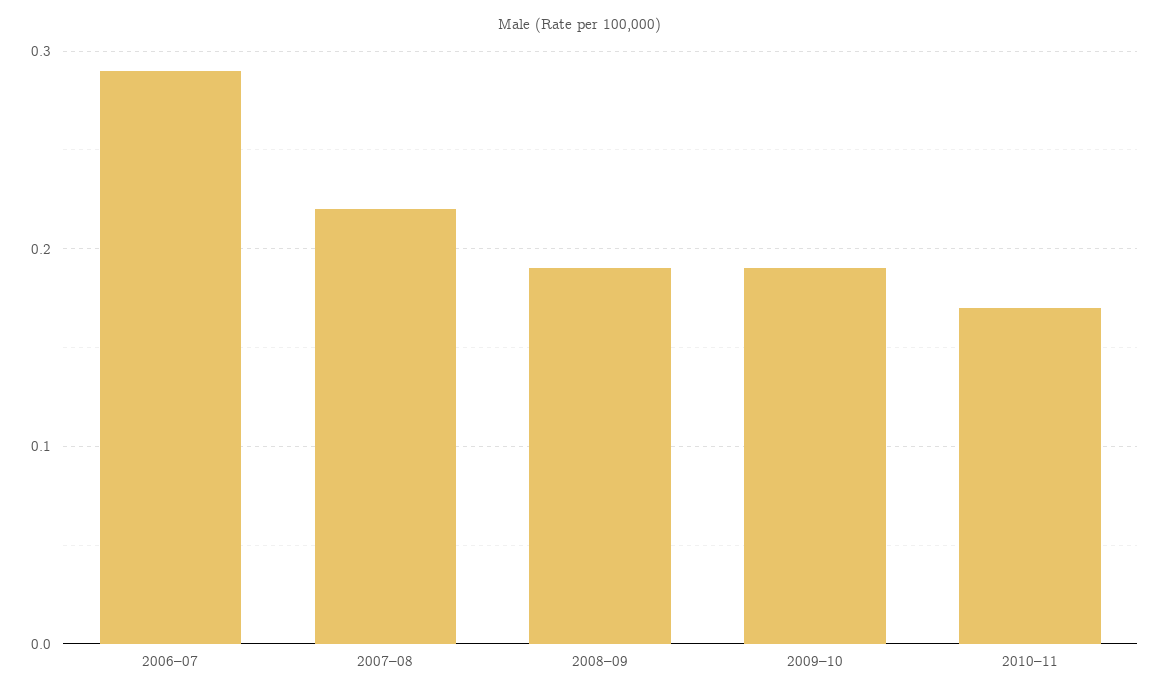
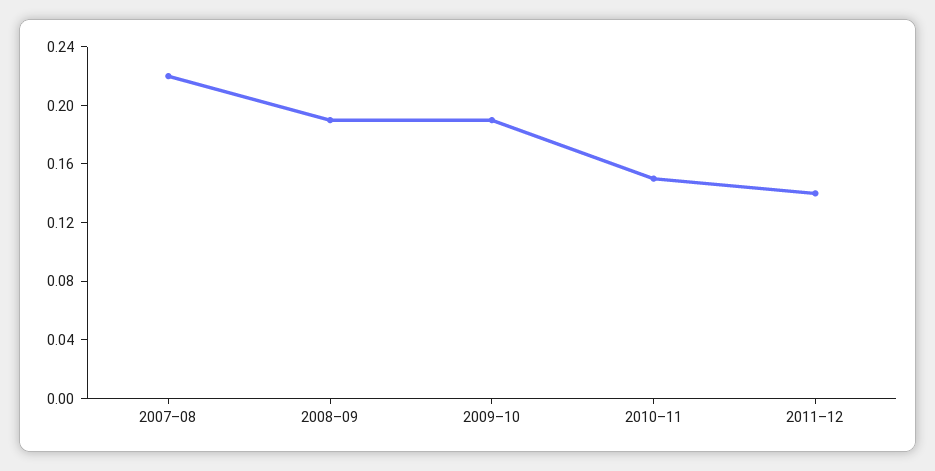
2006–07: 0.29 -> none
2010–11: 0.17 -> 0.15
2011–12: none -> 0.14

